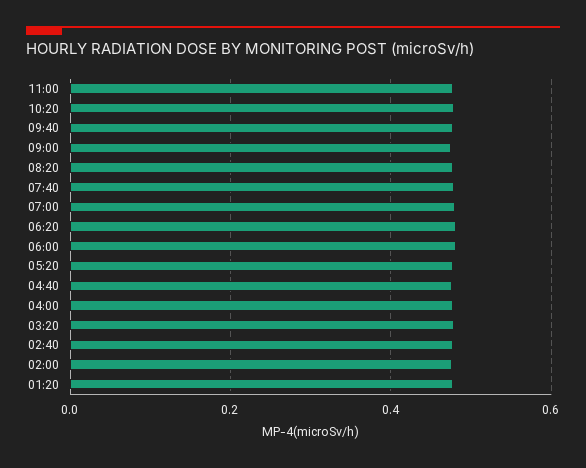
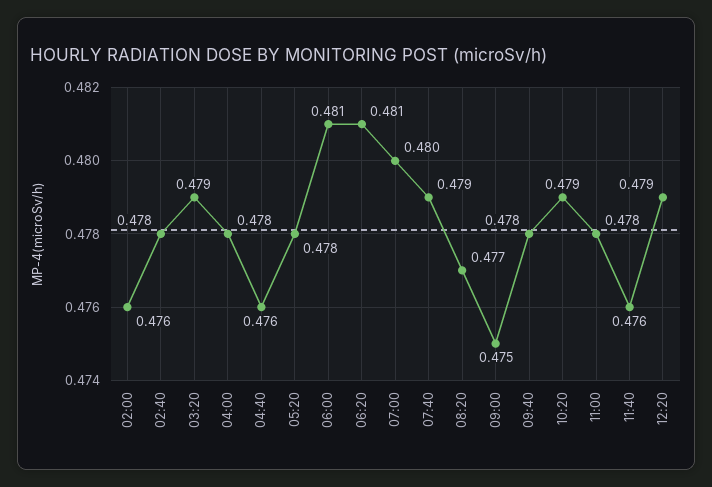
01:20: 0.48 -> none
11:40: none -> 0.476
12:20: none -> 0.479

